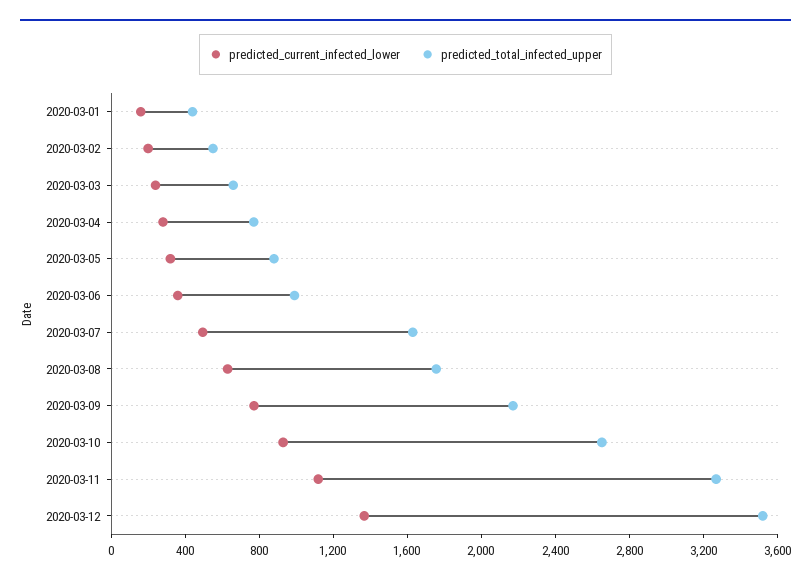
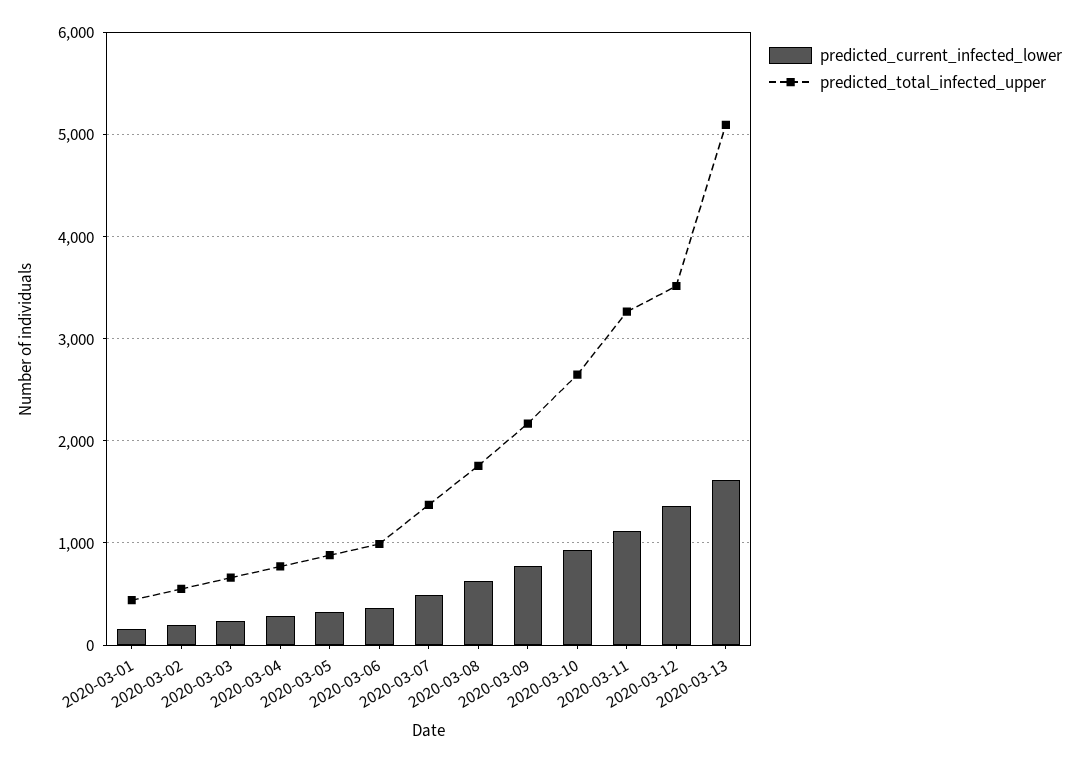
predicted_total_infected_upper, 2020-03-07: 1600 -> 1400
predicted_current_infected_lower, 2020-03-13: none -> 1600
predicted_total_infected_upper, 2020-03-13: none -> 5100

